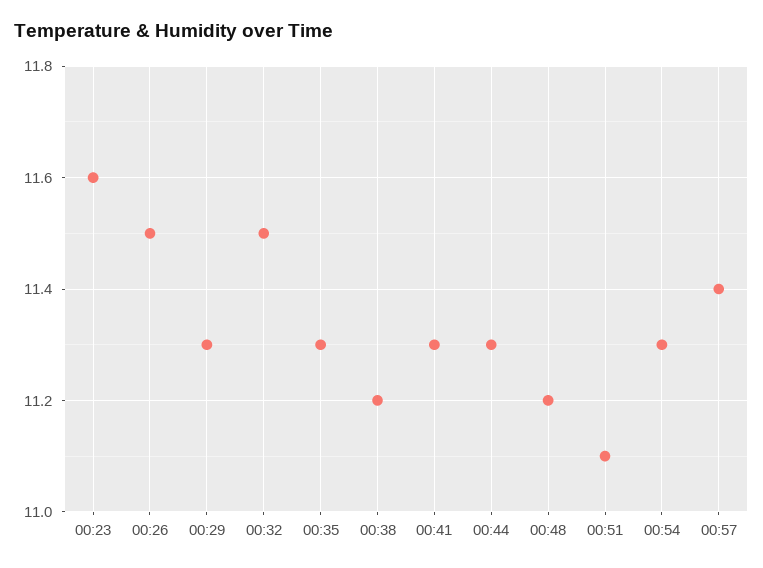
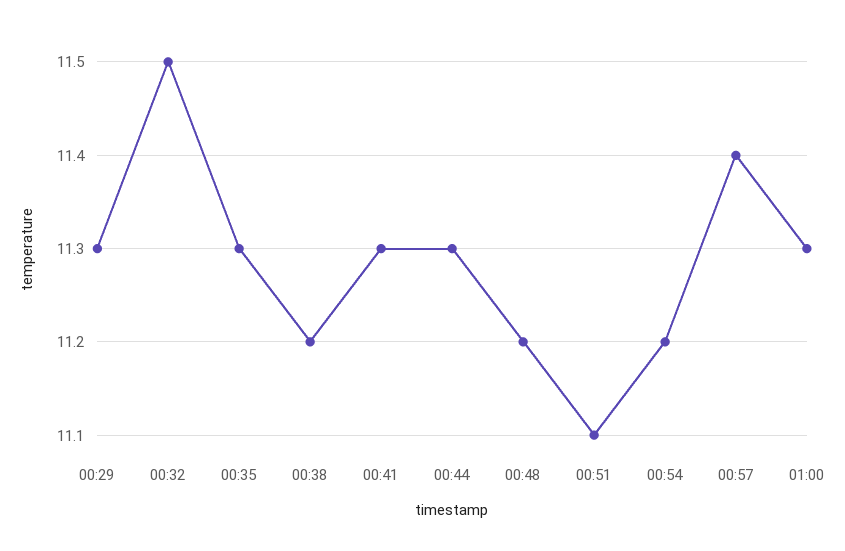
00:23: 11.6 -> none
00:26: 11.5 -> none
00:54: 11.3 -> 11.2
01:00: none -> 11.3

